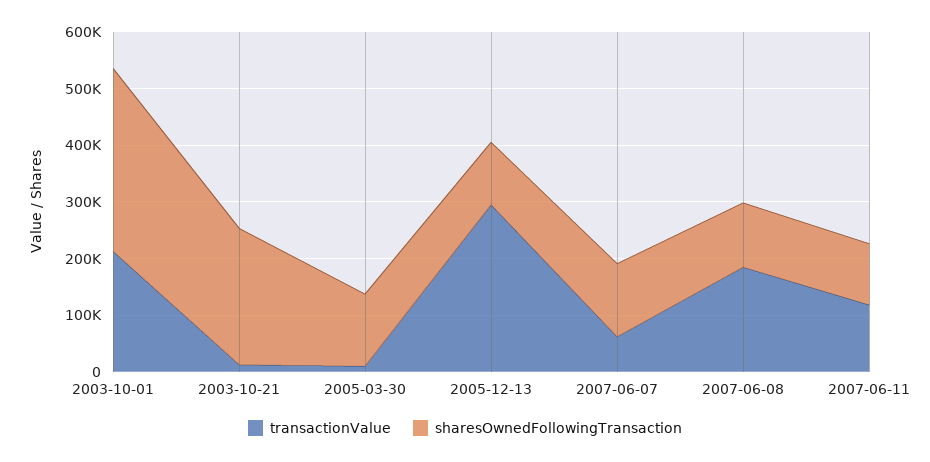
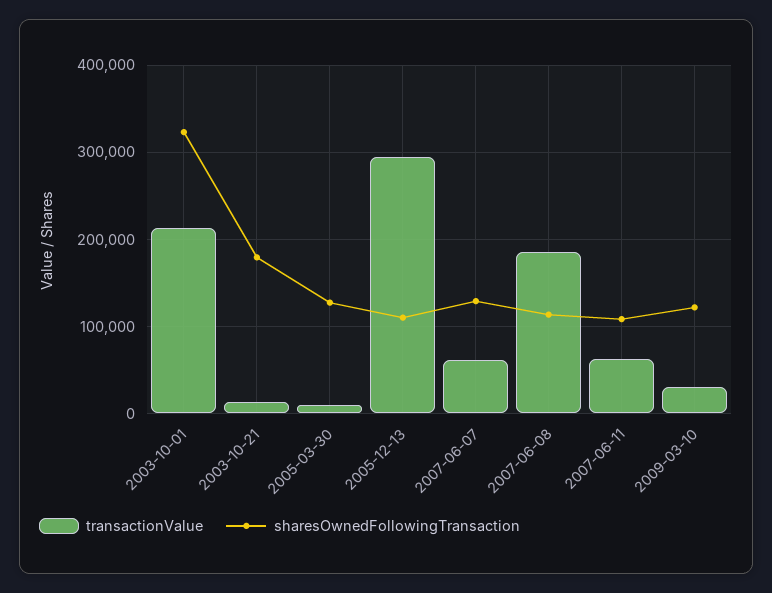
sharesOwnedFollowingTransaction, 2003-10-21: 240000 -> 180000
transactionValue, 2007-06-11: 120000 -> 60000
transactionValue, 2009-03-10: none -> 30000
sharesOwnedFollowingTransaction, 2009-03-10: none -> 120000

